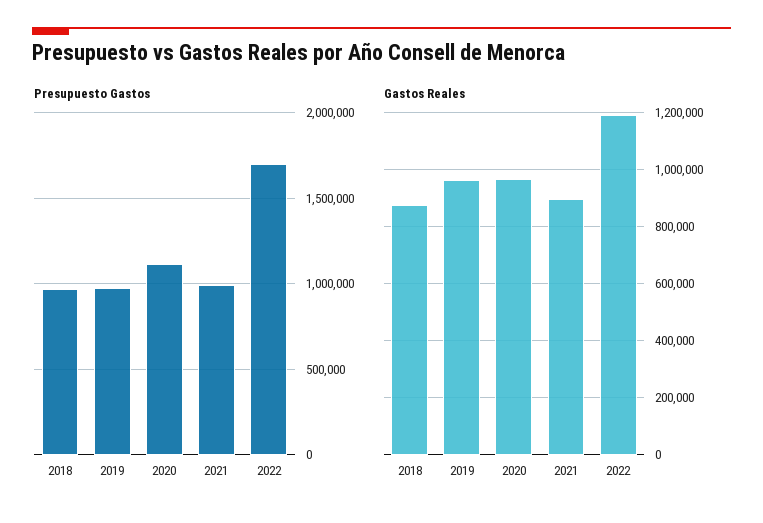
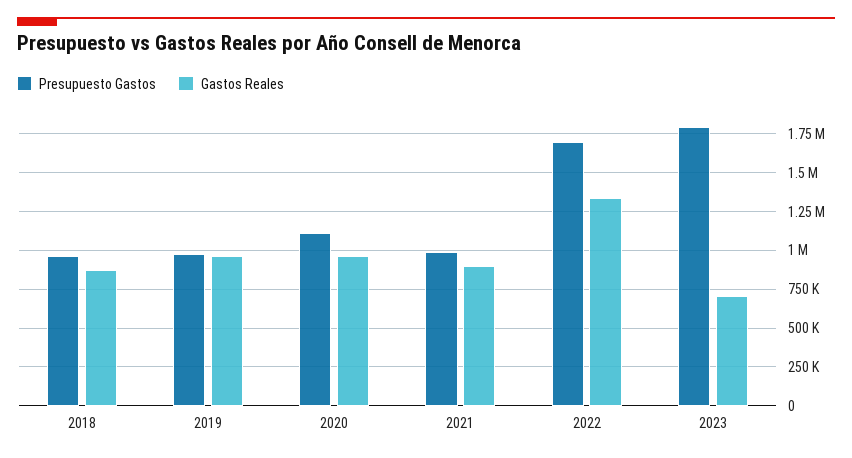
Gastos Reales, 2022: 1200000 -> 1350000
Presupuesto Gastos, 2023: none -> 1800000
Gastos Reales, 2023: none -> 700000

